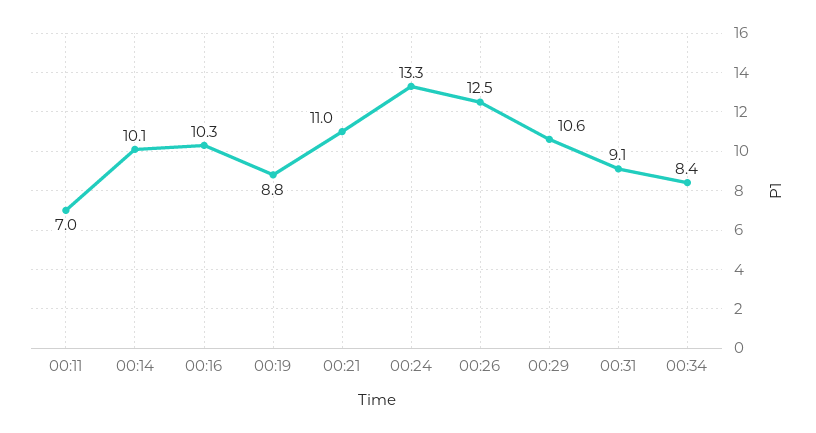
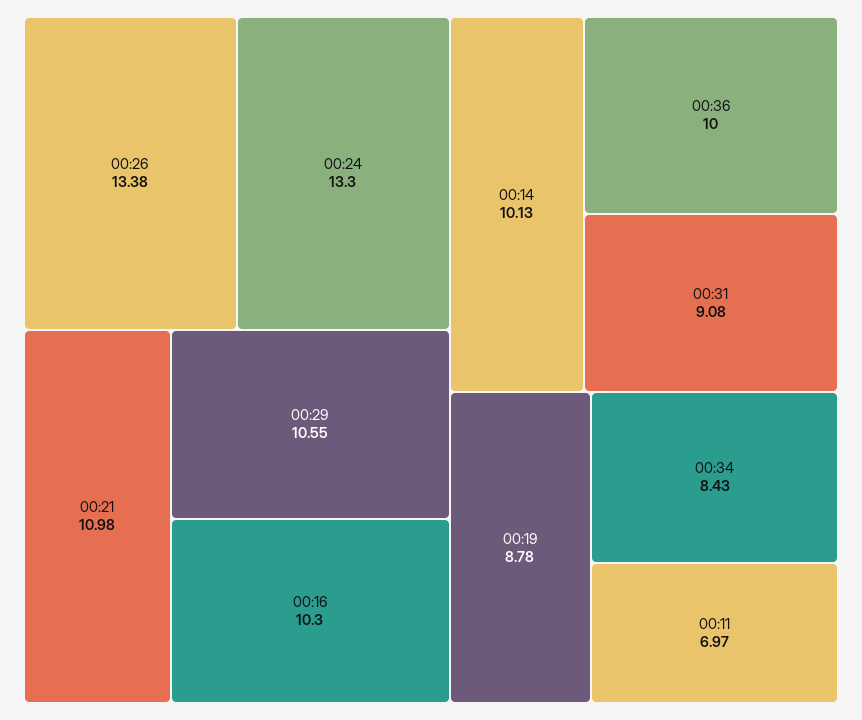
00:26: 12.5 -> 13.38
00:36: none -> 10

